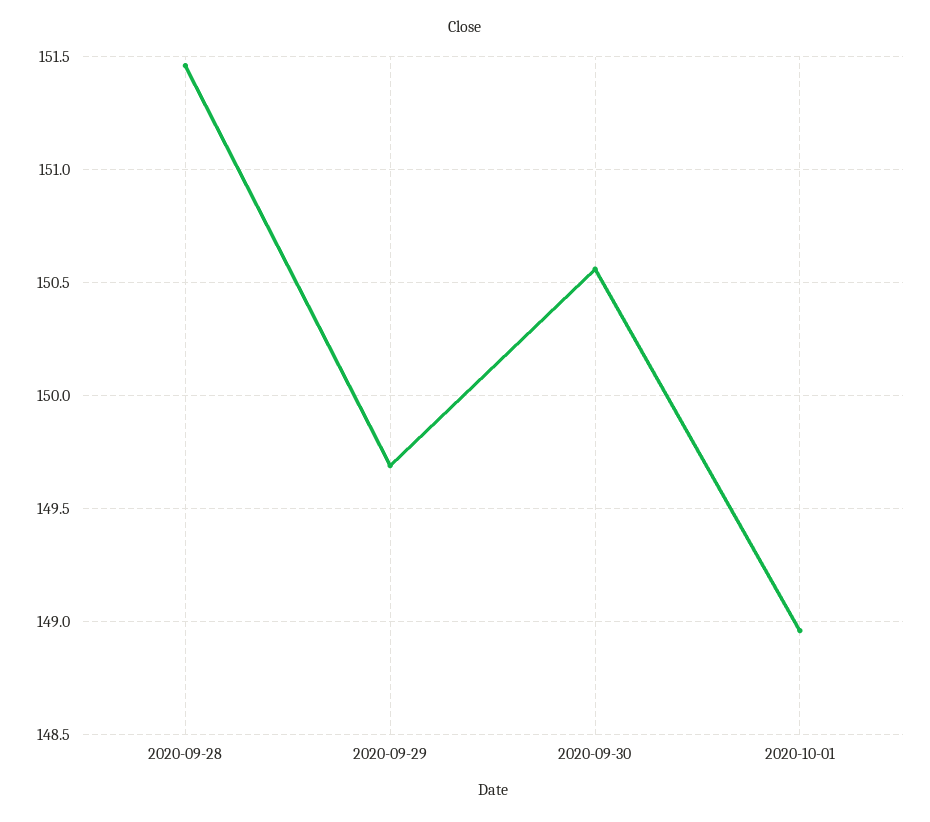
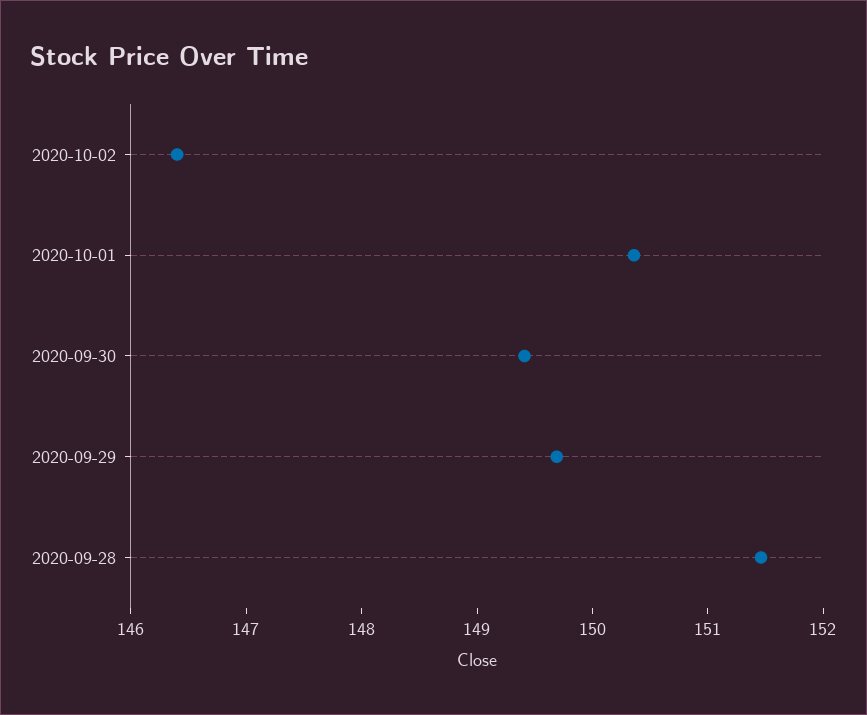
2020-09-30: 150.55 -> 149.4
2020-10-01: 148.95 -> 150.4
2020-10-02: none -> 146.4

